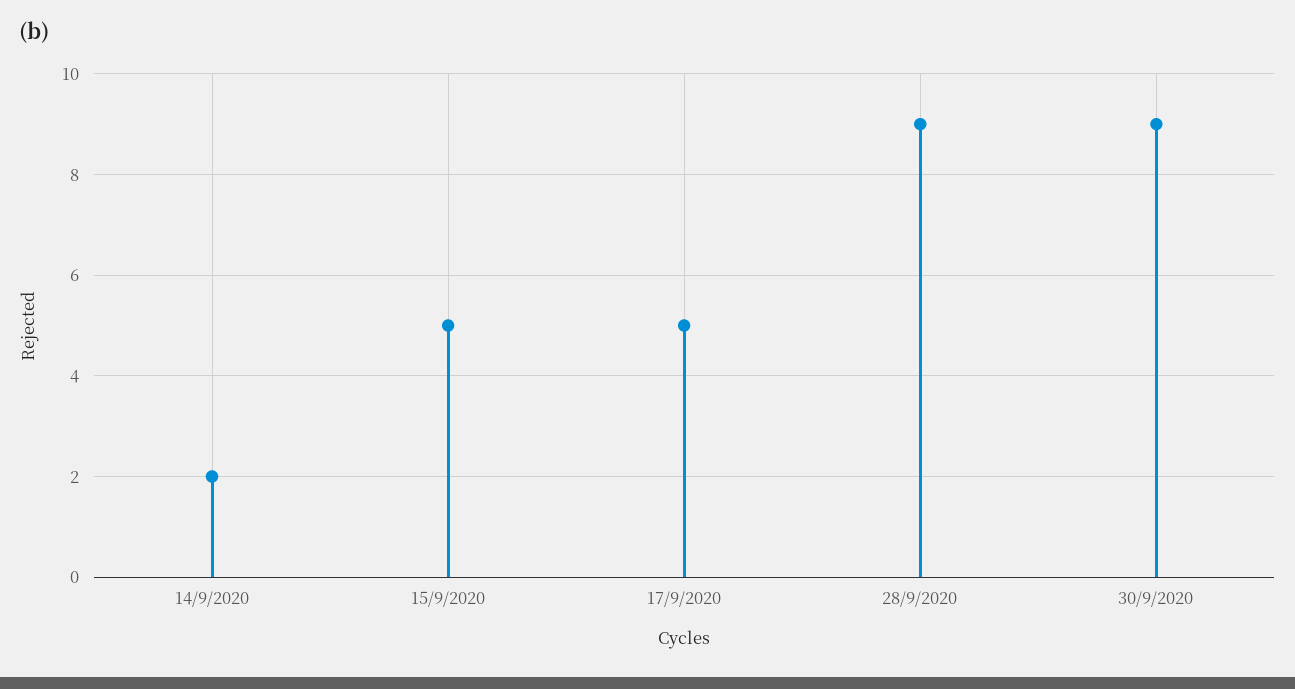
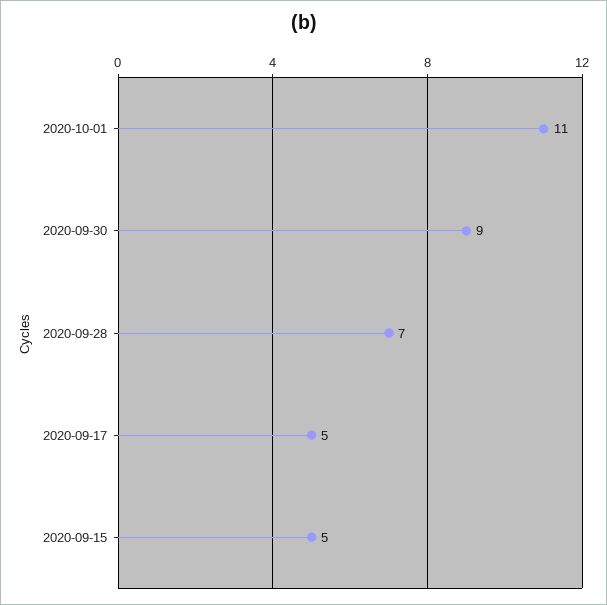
14/9/2020: 2 -> none
28/9/2020: 9 -> 7
2020-10-01: none -> 11

